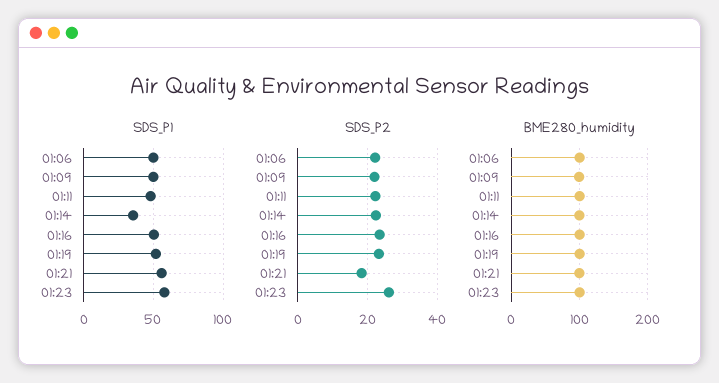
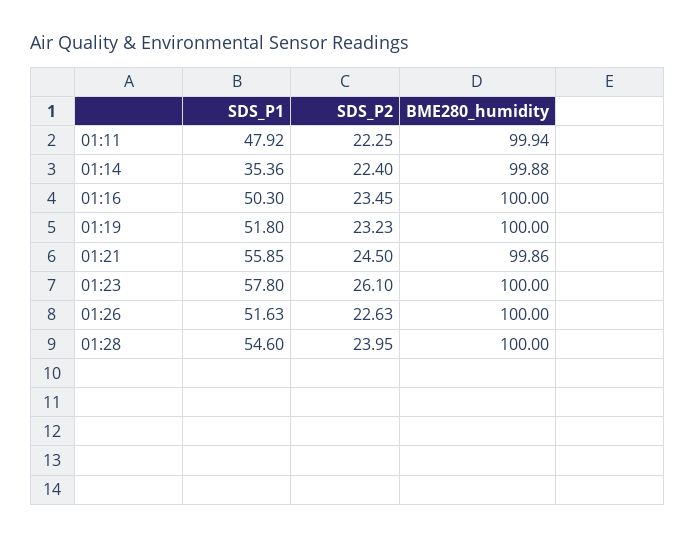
SDS_P1, 01:06: 50 -> none
SDS_P1, 01:09: 50 -> none
SDS_P2, 01:06: 22 -> none
SDS_P2, 01:09: 22 -> none
SDS_P2, 01:21: 18 -> 24.5
BME280_humidity, 01:06: 100 -> none
BME280_humidity, 01:09: 100 -> none
SDS_P1, 01:26: none -> 51.63
SDS_P2, 01:26: none -> 22.63
BME280_humidity, 01:26: none -> 100
SDS_P1, 01:28: none -> 54.6
SDS_P2, 01:28: none -> 23.95
BME280_humidity, 01:28: none -> 100

